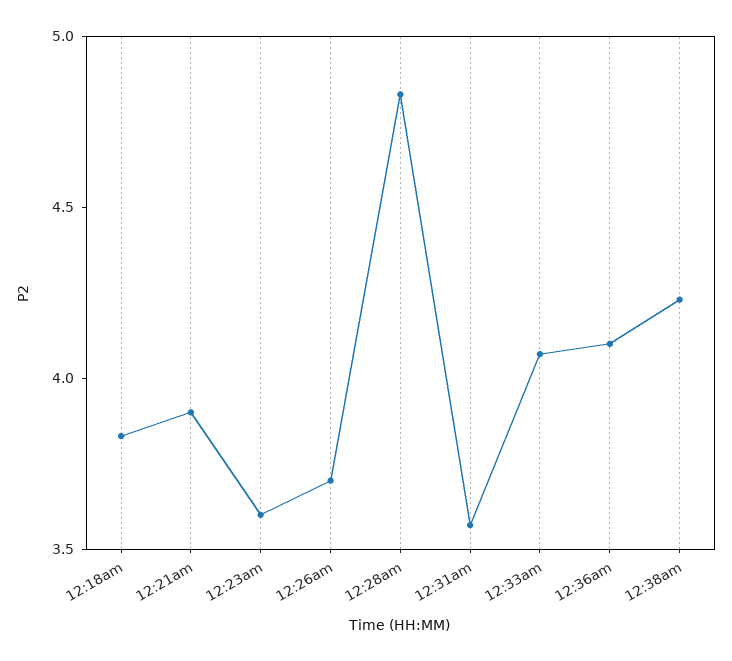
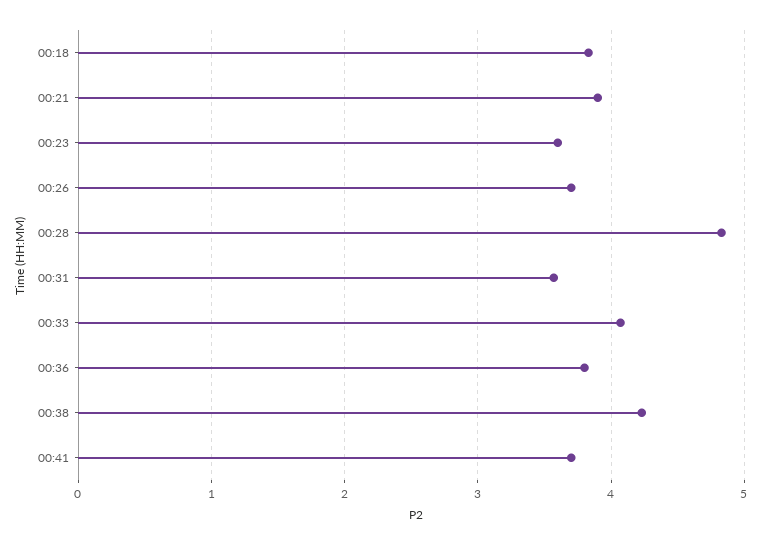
12:36am: 4.1 -> 3.8
00:41: none -> 3.7

